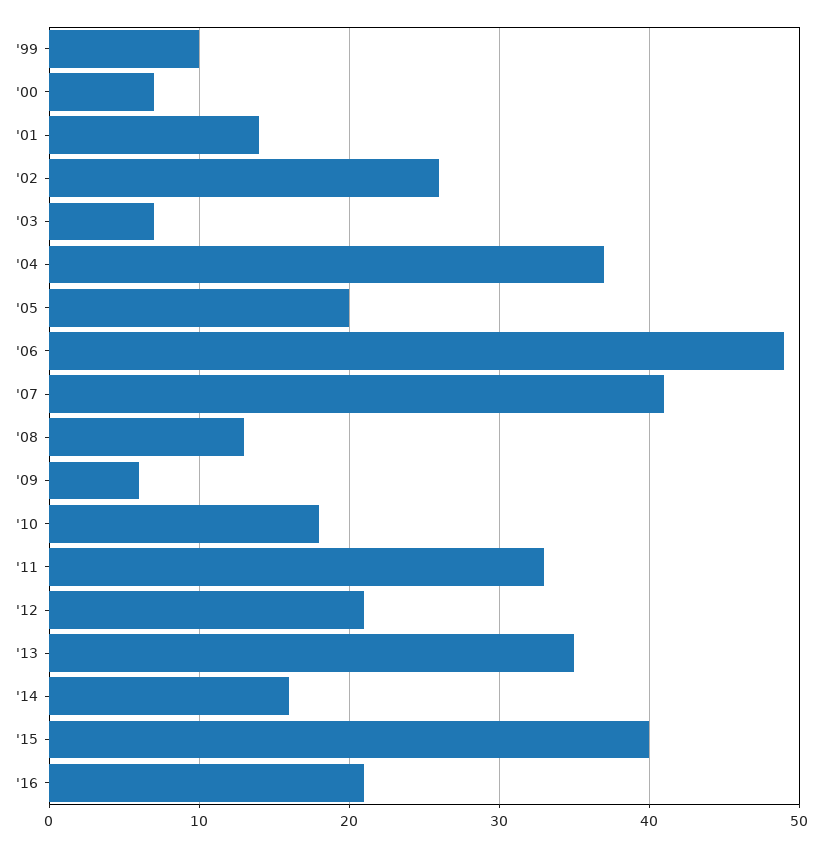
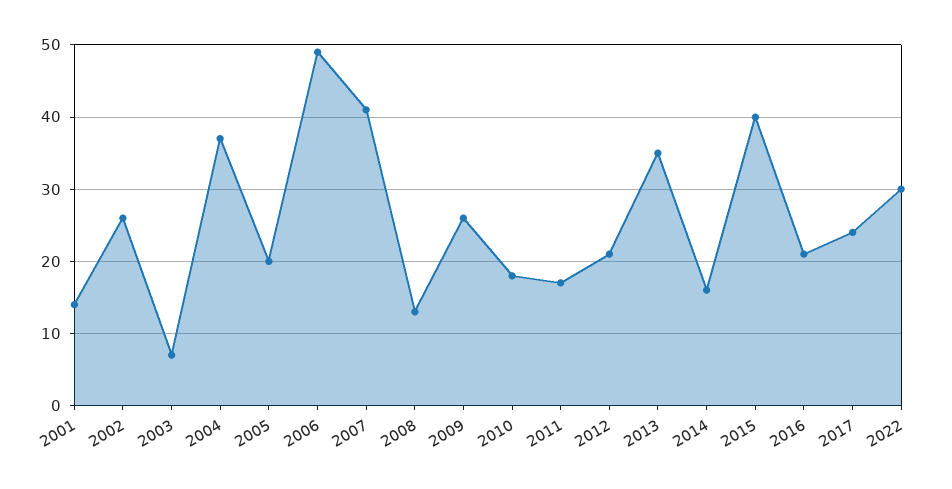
'99: 10 -> none
'00: 7 -> none
'09: 6 -> 26
'11: 33 -> 17
2017: none -> 24
2022: none -> 30

